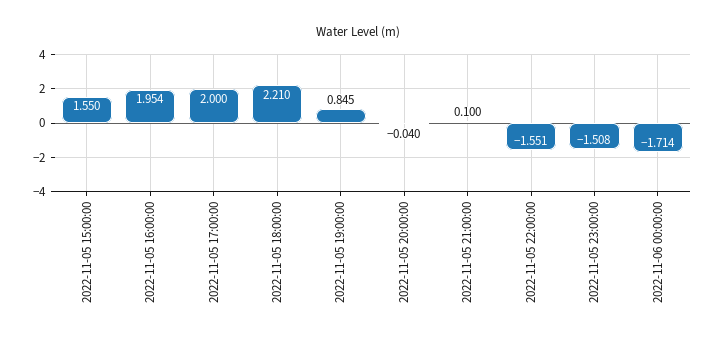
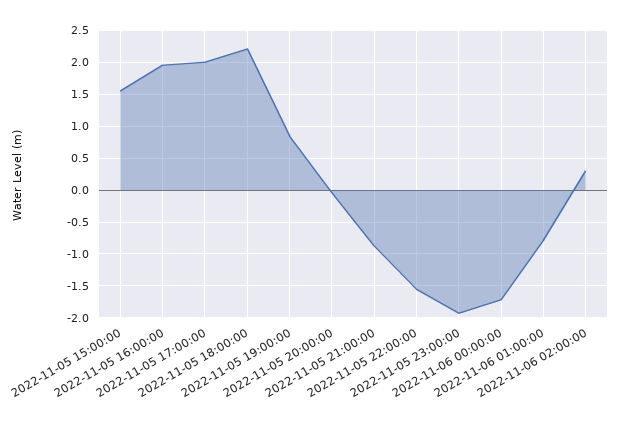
2022-11-05 21:00:00: 0.1 -> -0.9
2022-11-05 23:00:00: -1.508 -> -1.9
2022-11-06 01:00:00: none -> -0.8
2022-11-06 02:00:00: none -> 0.3

